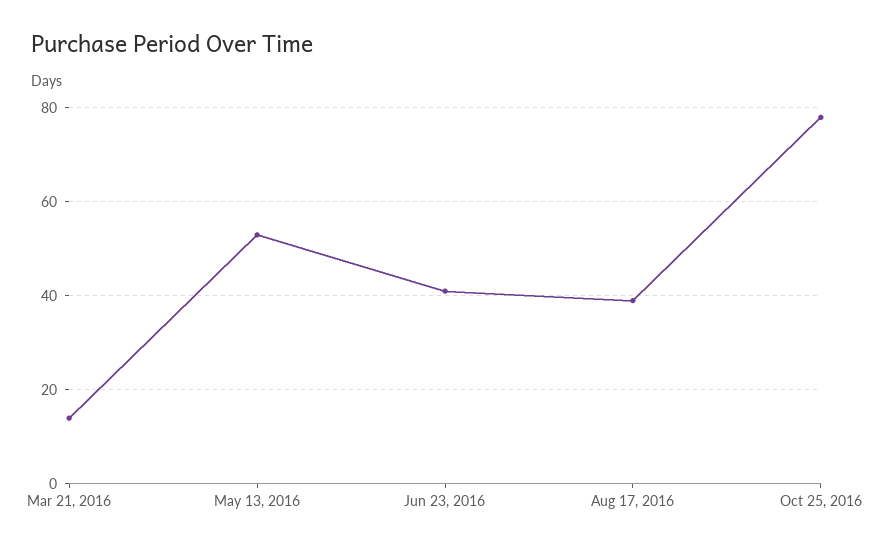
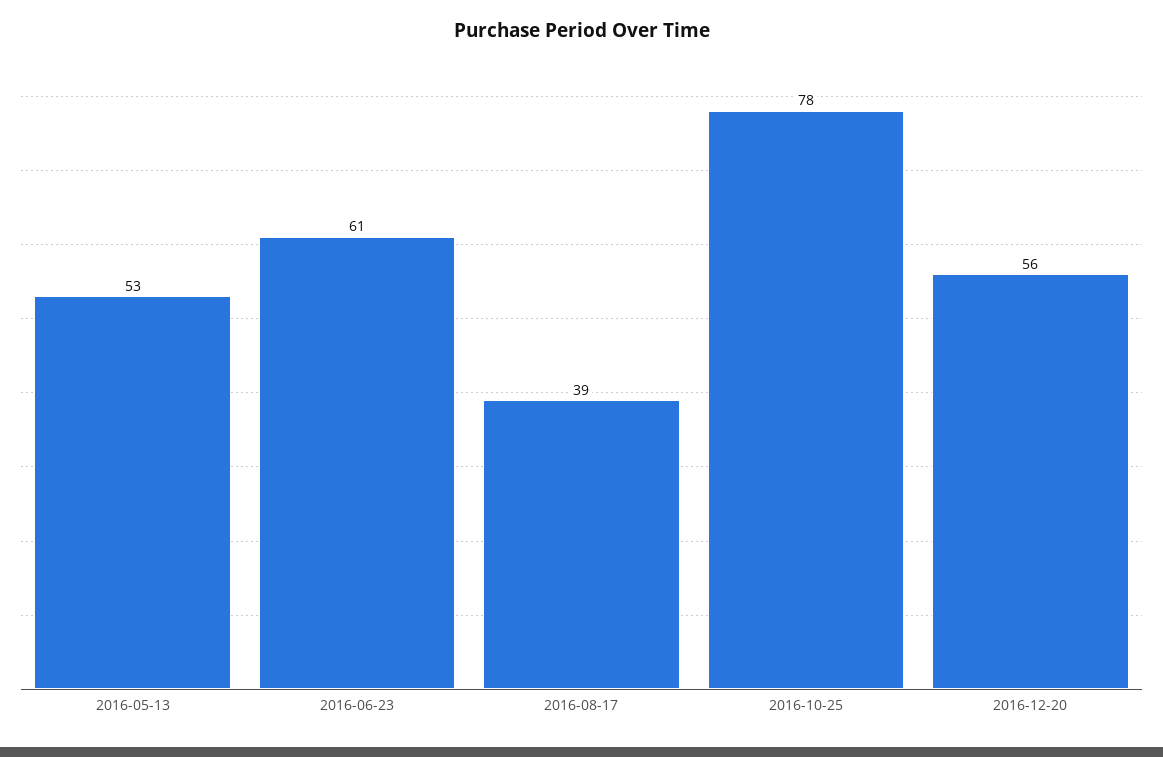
Mar 21, 2016: 15 -> none
Jun 23, 2016: 40 -> 61
2016-12-20: none -> 56

